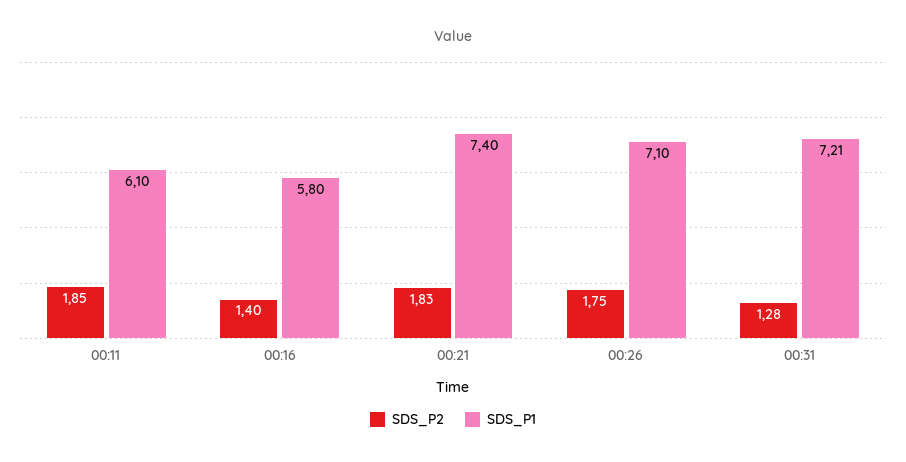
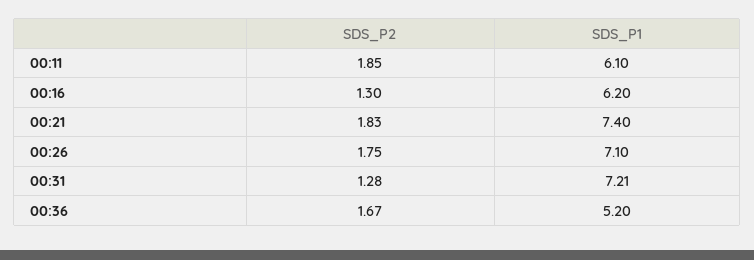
SDS_P2, 00:16: 1.4 -> 1.3
SDS_P1, 00:16: 5.8 -> 6.2
SDS_P2, 00:36: none -> 1.67
SDS_P1, 00:36: none -> 5.2

